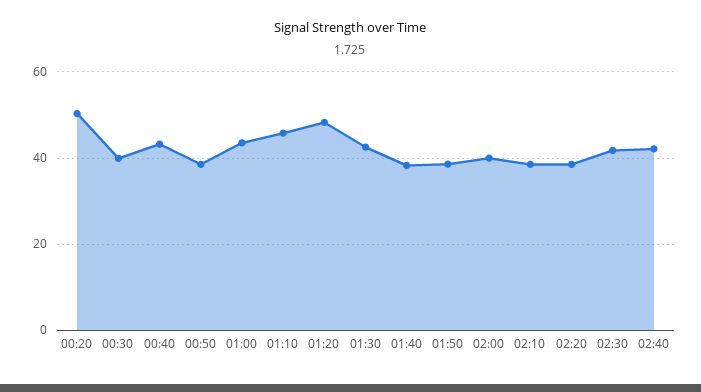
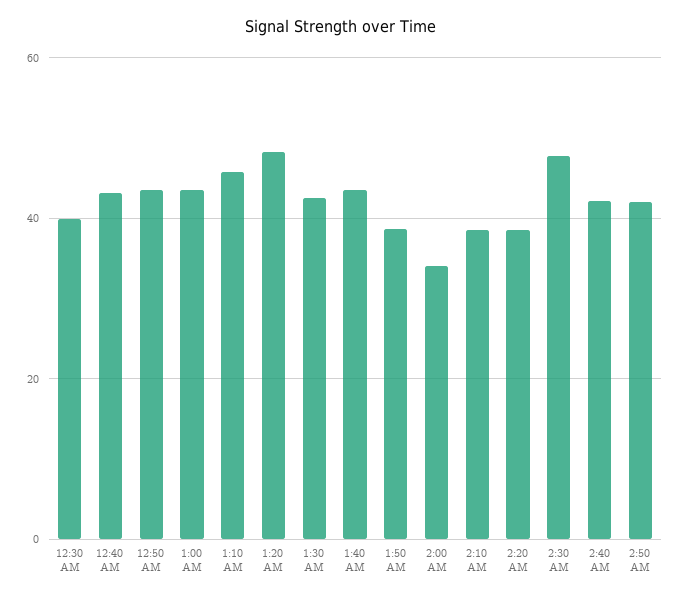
00:20: 50 -> none
00:50: 38 -> 44
01:40: 38 -> 44
02:00: 40 -> 34
02:30: 42 -> 48
2:50 AM: none -> 42

